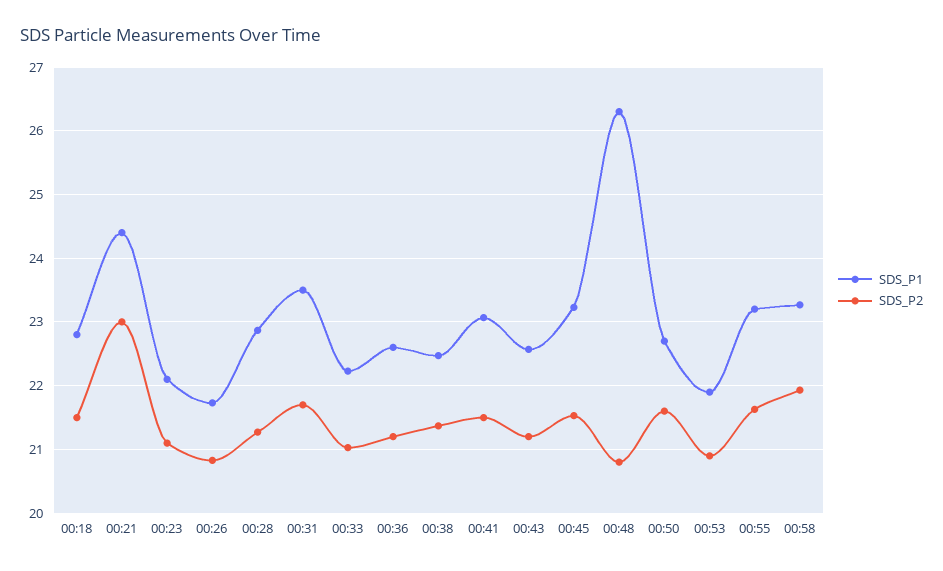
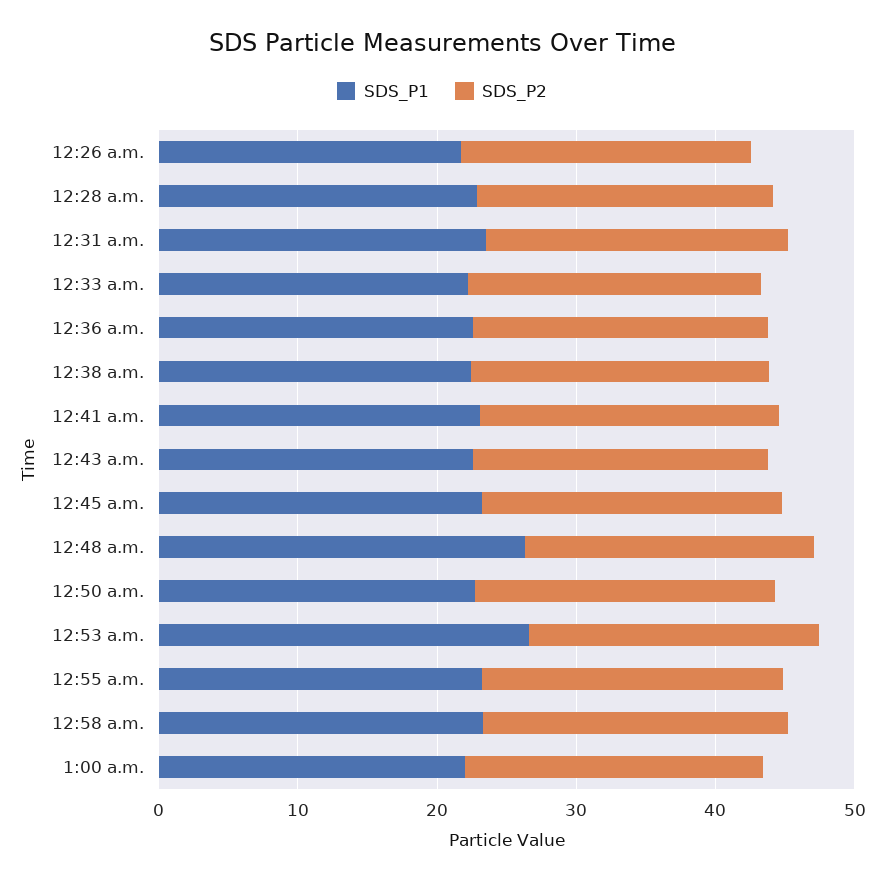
SDS_P1, 00:18: 22.8 -> none
SDS_P2, 00:18: 21.5 -> none
SDS_P1, 00:21: 24.4 -> none
SDS_P2, 00:21: 23 -> none
SDS_P1, 00:23: 22.1 -> none
SDS_P2, 00:23: 21.1 -> none
SDS_P1, 00:53: 21.9 -> 26
SDS_P1, 1:00 a.m.: none -> 22
SDS_P2, 1:00 a.m.: none -> 22

